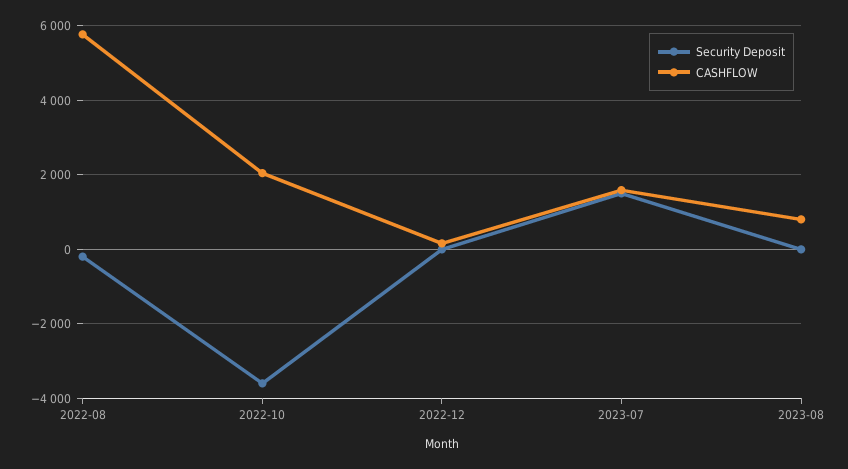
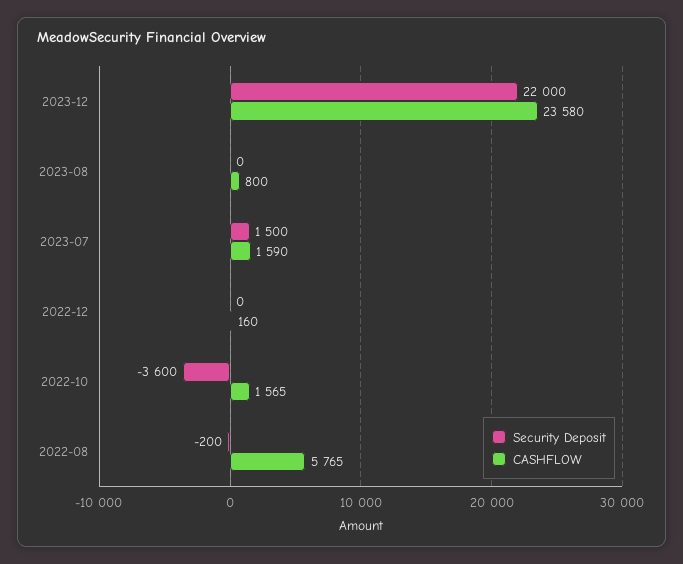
CASHFLOW, 2022-10: 2000 -> 1565
Security Deposit, 2023-12: none -> 22000
CASHFLOW, 2023-12: none -> 23580

